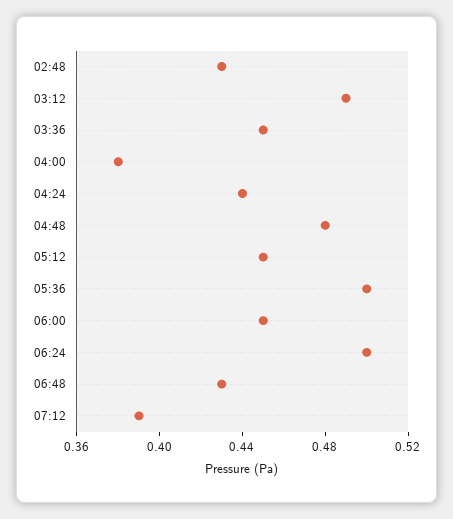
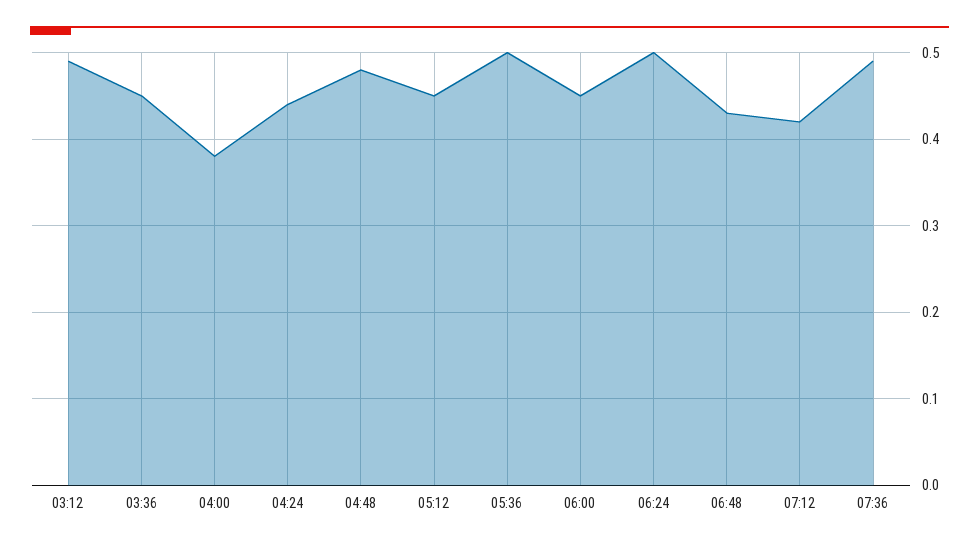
02:48: 0.43 -> none
07:12: 0.39 -> 0.42
07:36: none -> 0.49

